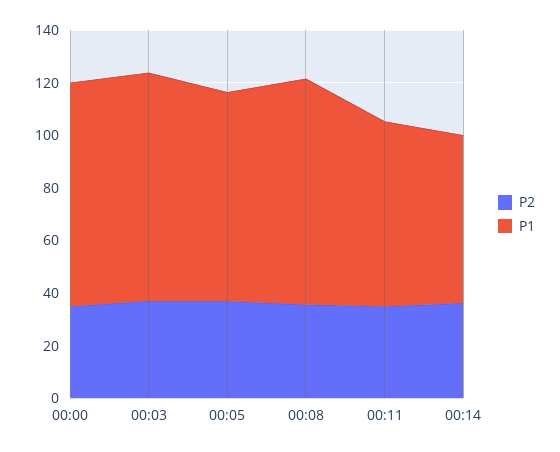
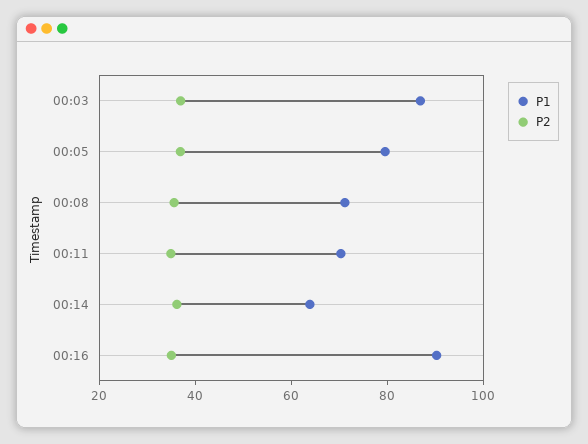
P2, 00:00: 35 -> none
P1, 00:00: 85 -> none
P1, 00:08: 85 -> 70
P1, 00:16: none -> 90
P2, 00:16: none -> 35

